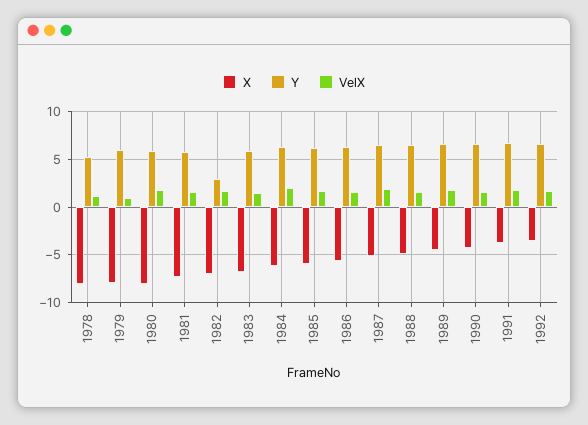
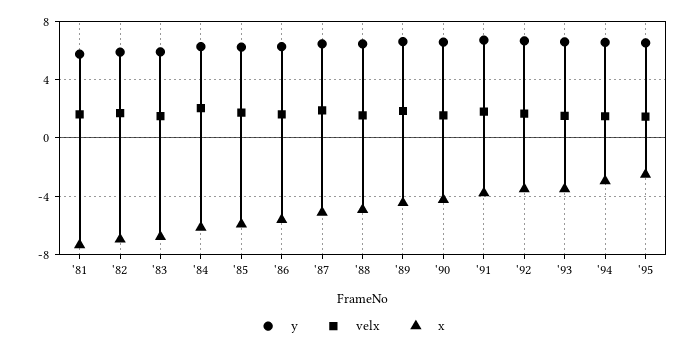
X, 1978: -8 -> none
Y, 1978: 5 -> none
VelX, 1978: 1 -> none
X, 1979: -8 -> none
Y, 1979: 6 -> none
VelX, 1979: 1 -> none
X, 1980: -8 -> none
Y, 1980: 6 -> none
VelX, 1980: 2 -> none
Y, 1982: 3 -> 6
Y, '93: none -> 6.5
VelX, '93: none -> 1.5
X, '93: none -> -3.5
Y, '94: none -> 6.5
VelX, '94: none -> 1.5
X, '94: none -> -3
Y, '95: none -> 6.5
VelX, '95: none -> 1.5
X, '95: none -> -2.5

